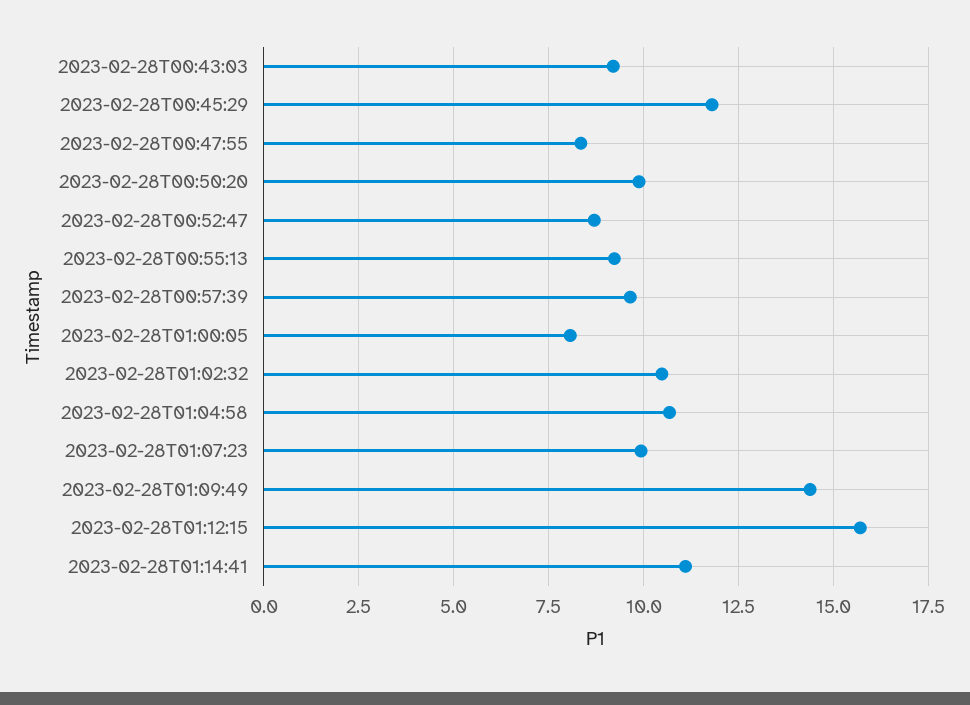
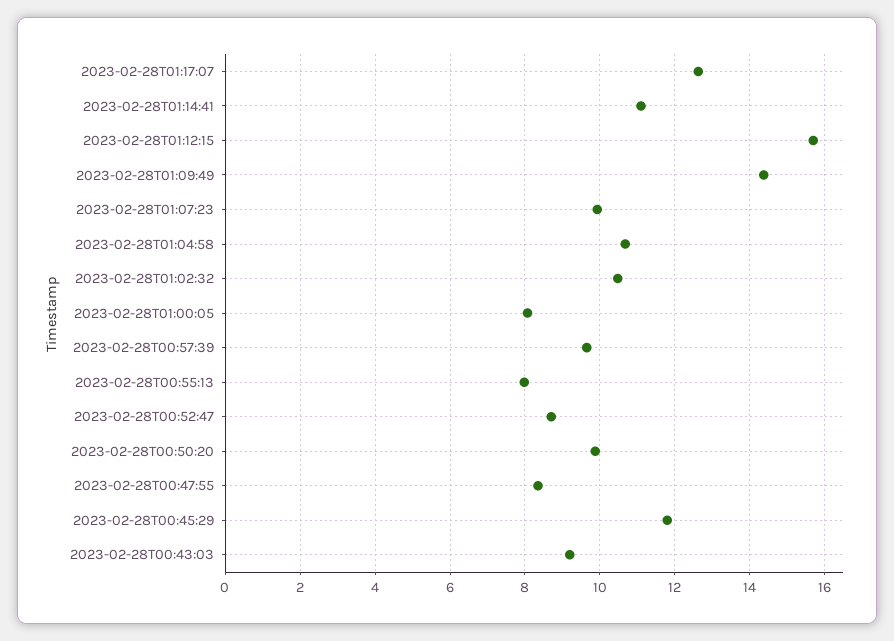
2023-02-28T00:55:13: 9.25 -> 8
2023-02-28T01:17:07: none -> 12.6

